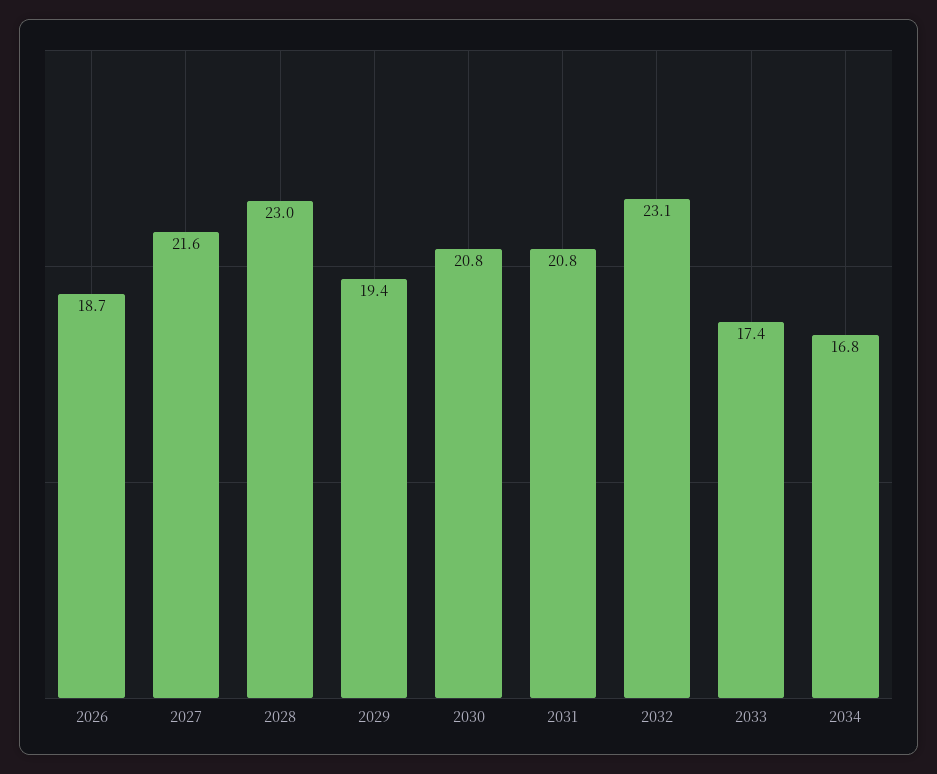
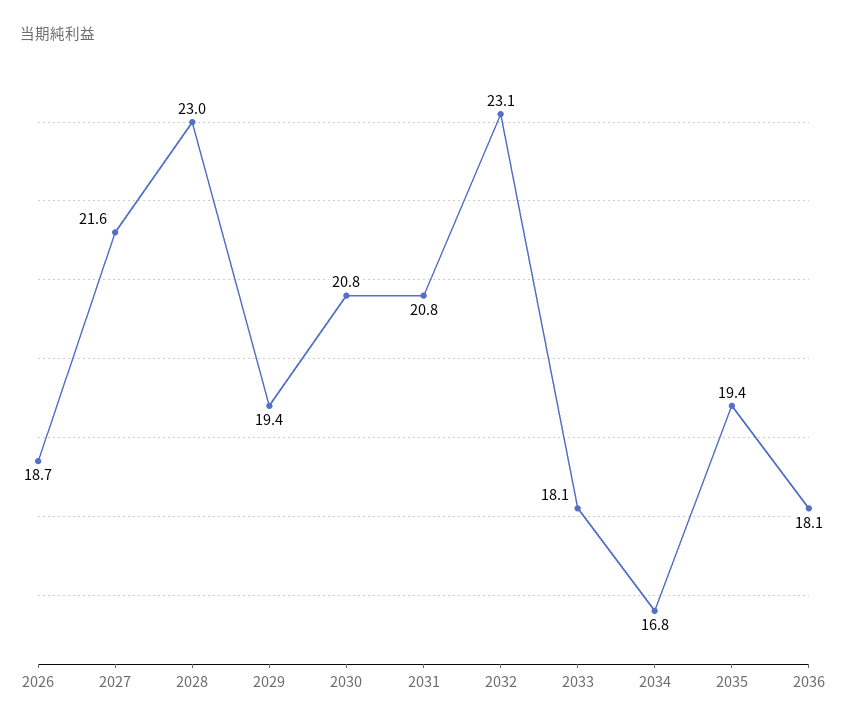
2033: 17.4 -> 18.1
2035: none -> 19.4
2036: none -> 18.1

